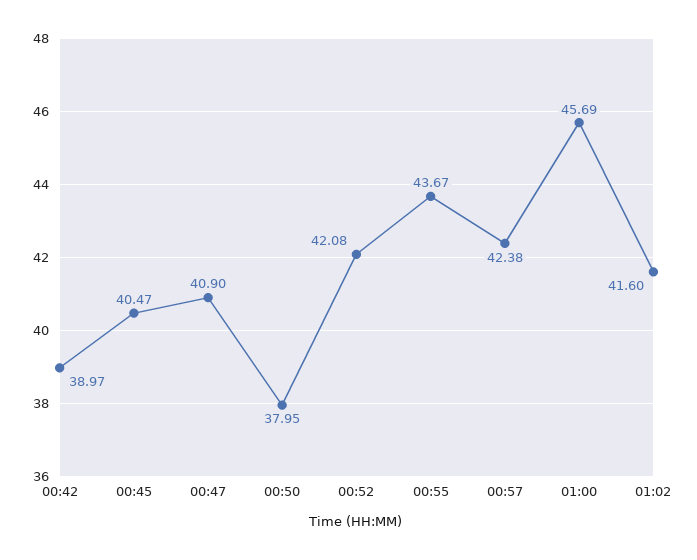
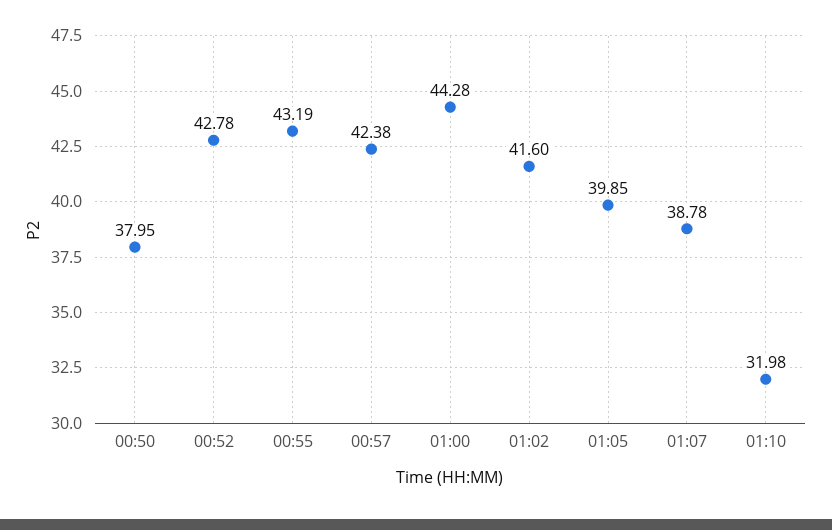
00:42: 38.97 -> none
00:45: 40.47 -> none
00:47: 40.9 -> none
00:52: 42.08 -> 42.78
00:55: 43.67 -> 43.19
01:00: 45.69 -> 44.28
01:05: none -> 39.85
01:07: none -> 38.78
01:10: none -> 31.98

